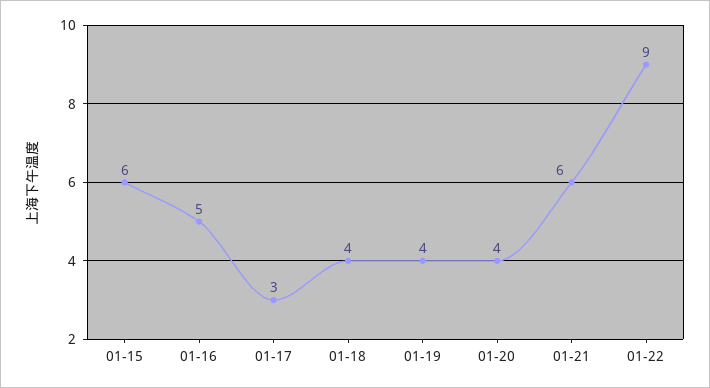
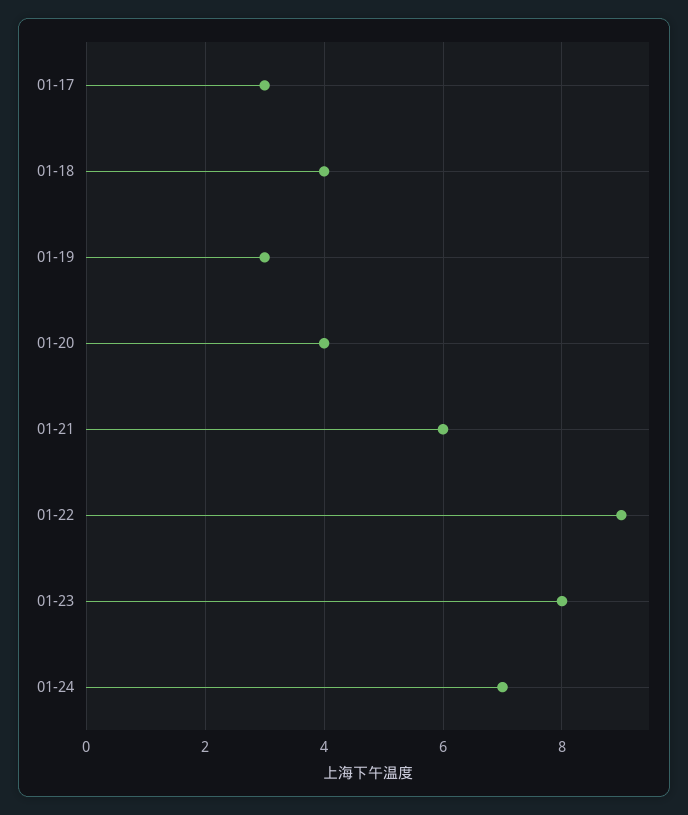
01-15: 6 -> none
01-16: 5 -> none
01-19: 4 -> 3
01-23: none -> 8
01-24: none -> 7

